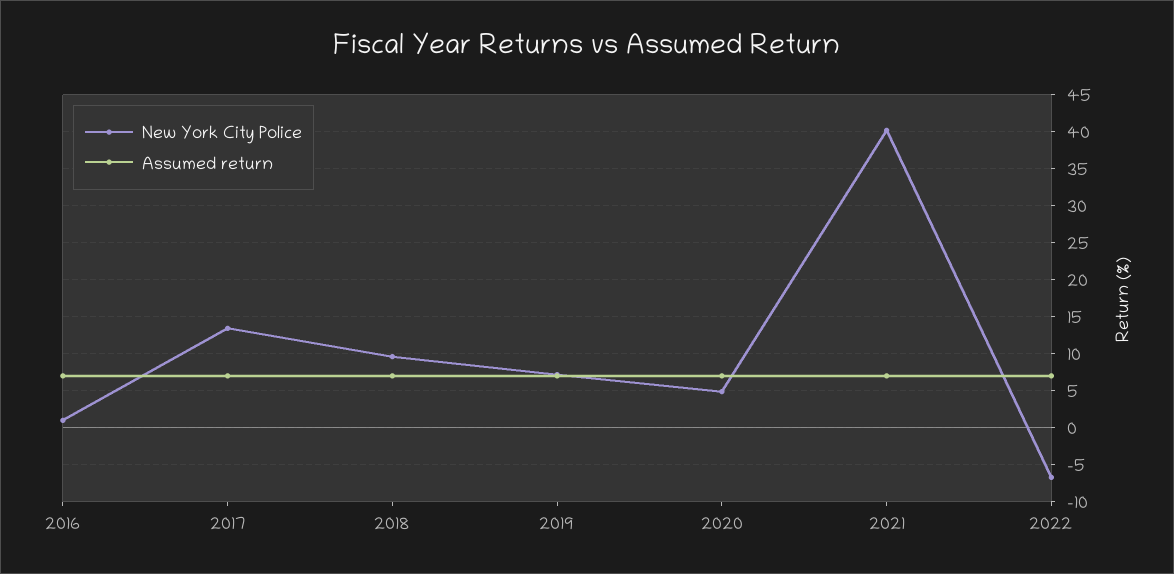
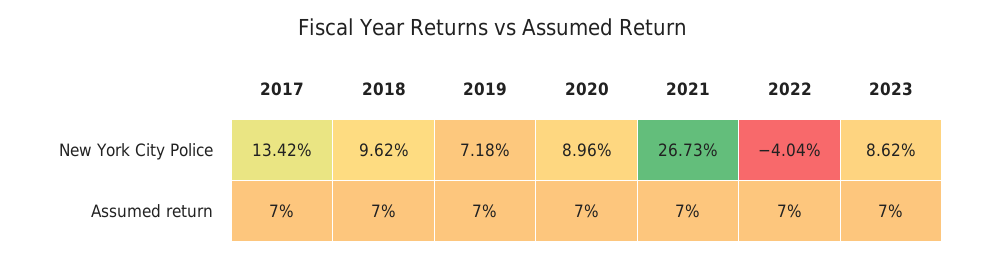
New York City Police, 2016: 1 -> none
Assumed return, 2016: 7 -> none
New York City Police, 2020: 5 -> 8.96
New York City Police, 2021: 40 -> 26.73
New York City Police, 2022: -7 -> -4.04
New York City Police, 2023: none -> 8.62
Assumed return, 2023: none -> 7

